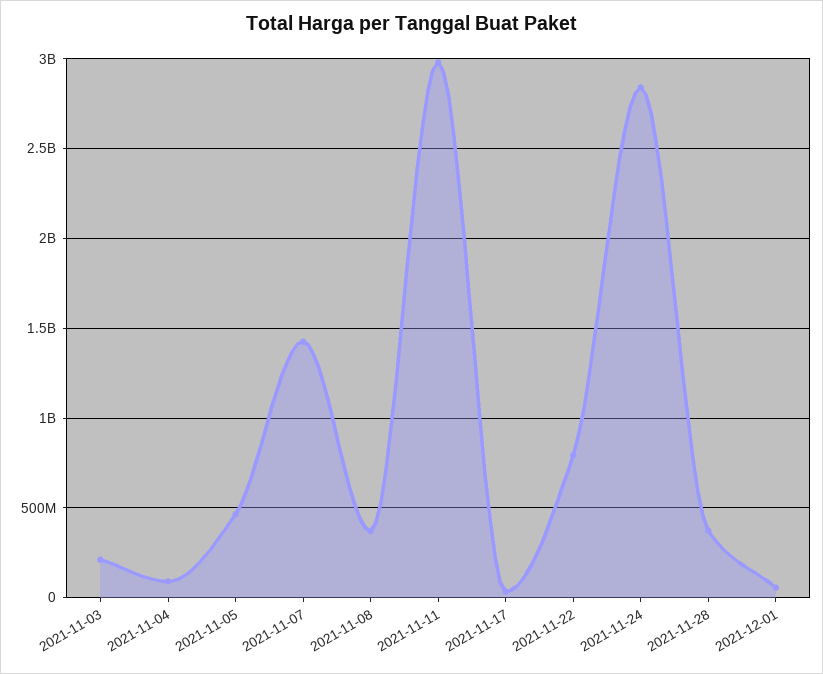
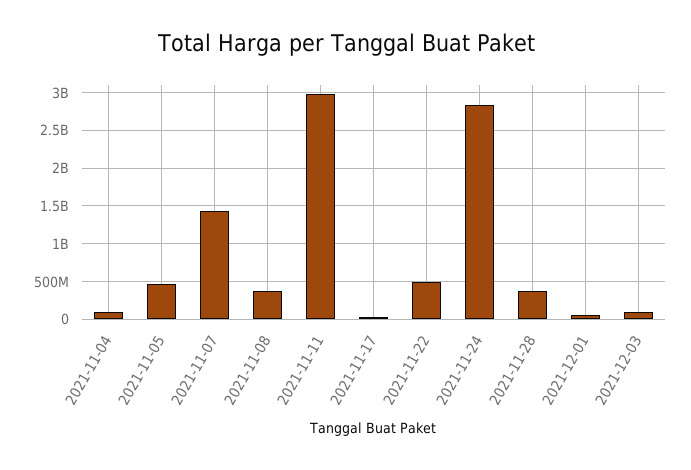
2021-11-03: 200000000 -> none
2021-11-22: 800000000 -> 500000000
2021-12-03: none -> 100000000

